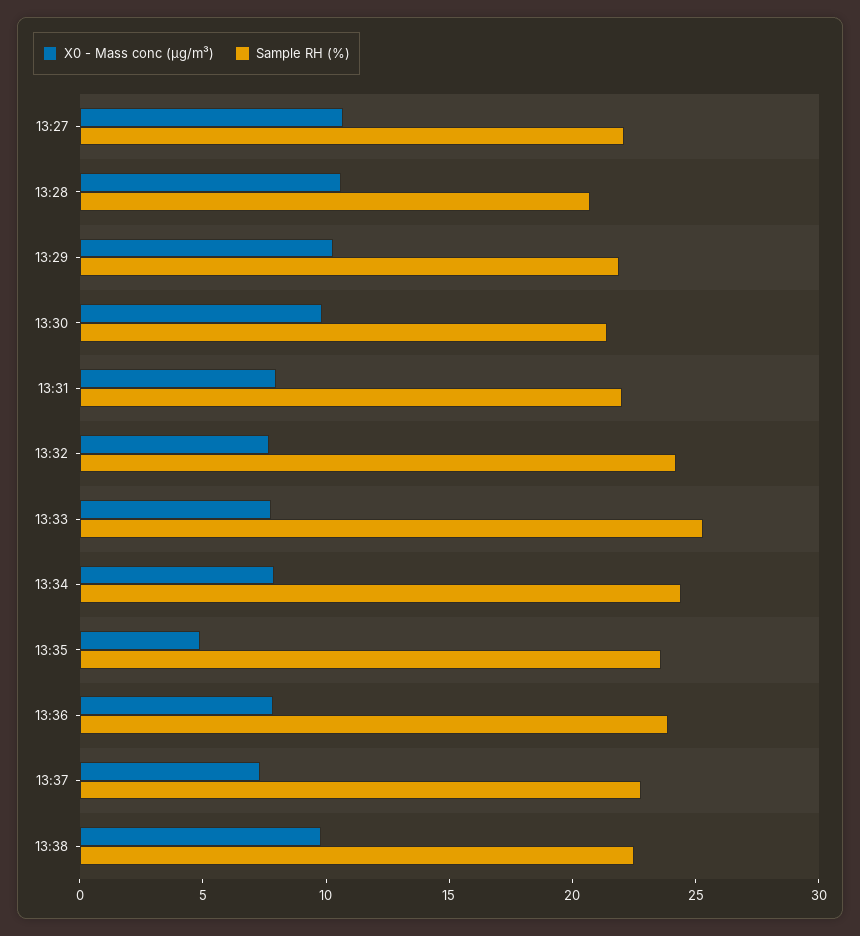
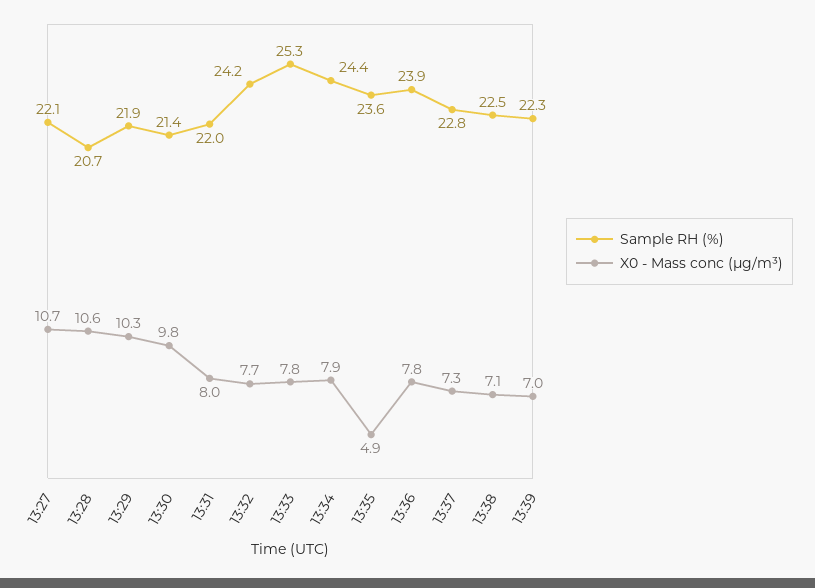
X0 - Mass conc (μg/m³), 13:38: 10 -> 7.1
Sample RH (%), 13:39: none -> 22.3
X0 - Mass conc (μg/m³), 13:39: none -> 7

